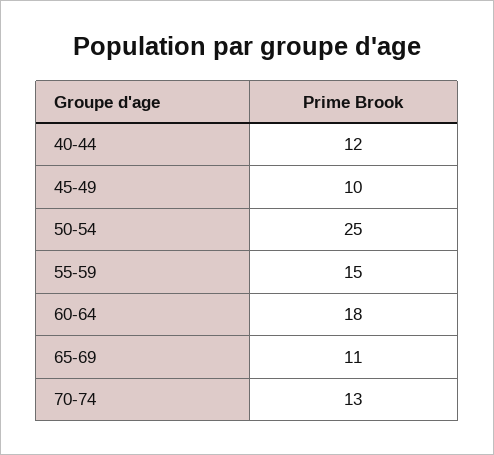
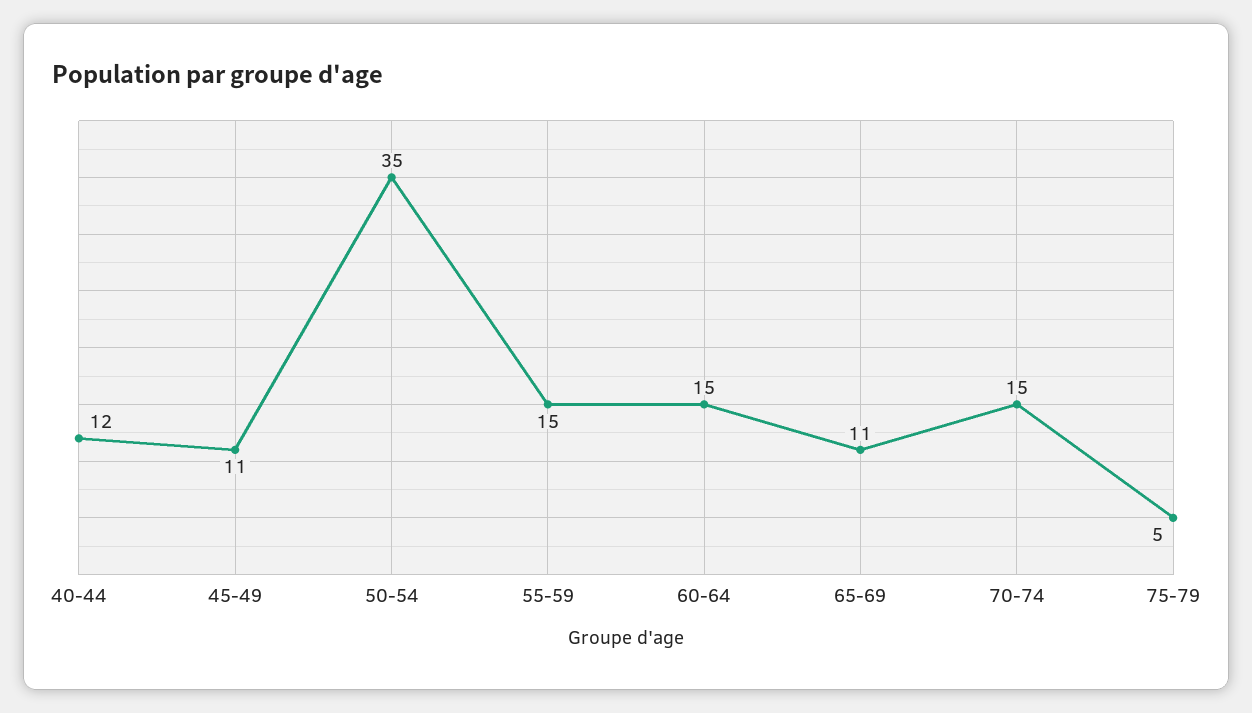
45-49: 10 -> 11
50-54: 25 -> 35
60-64: 18 -> 15
70-74: 13 -> 15
75-79: none -> 5

